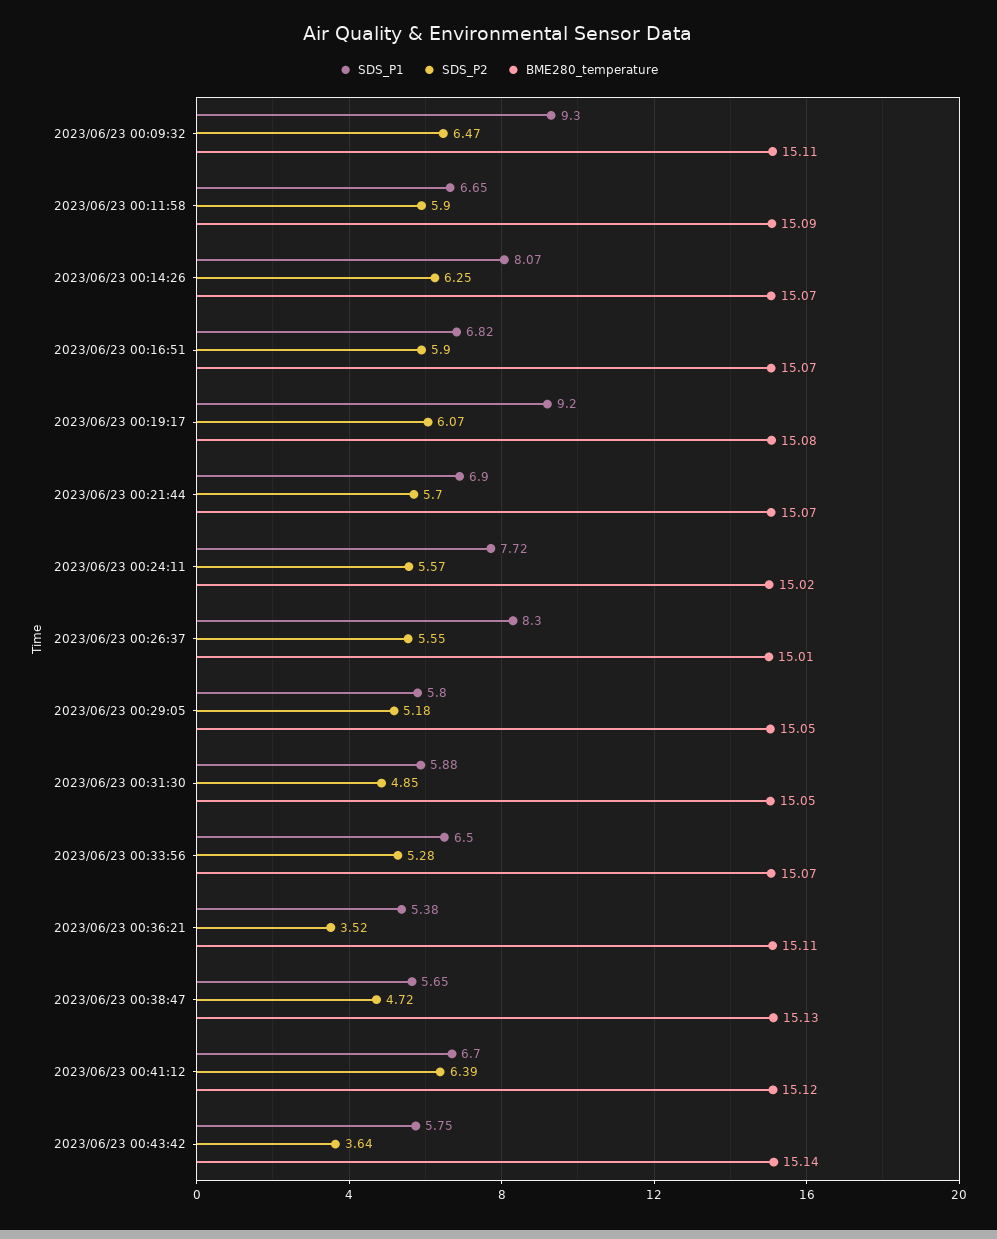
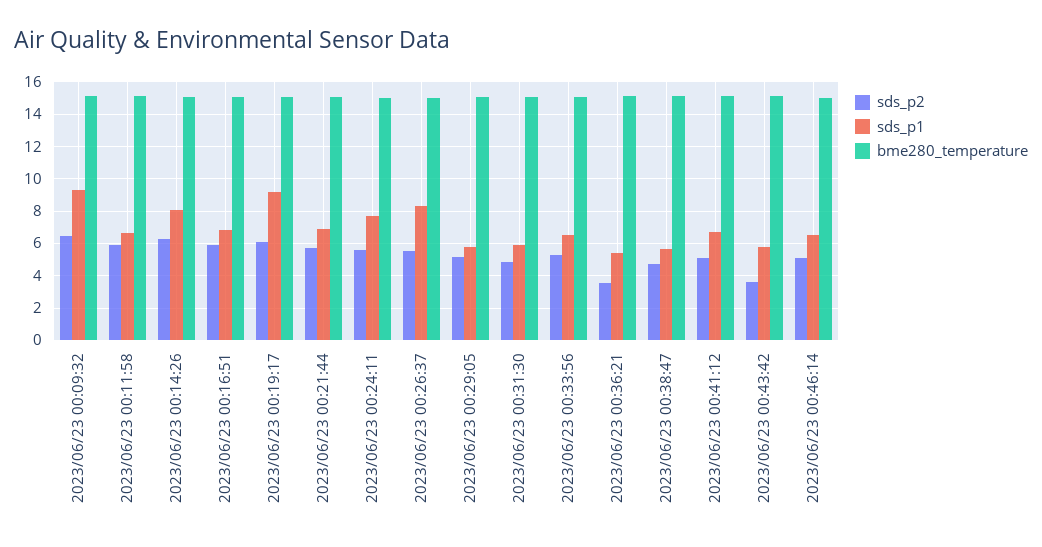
SDS_P2, 2023/06/23 00:41:12: 6.39 -> 5
SDS_P2, 2023/06/23 00:46:14: none -> 5
SDS_P1, 2023/06/23 00:46:14: none -> 6.5
BME280_temperature, 2023/06/23 00:46:14: none -> 15

